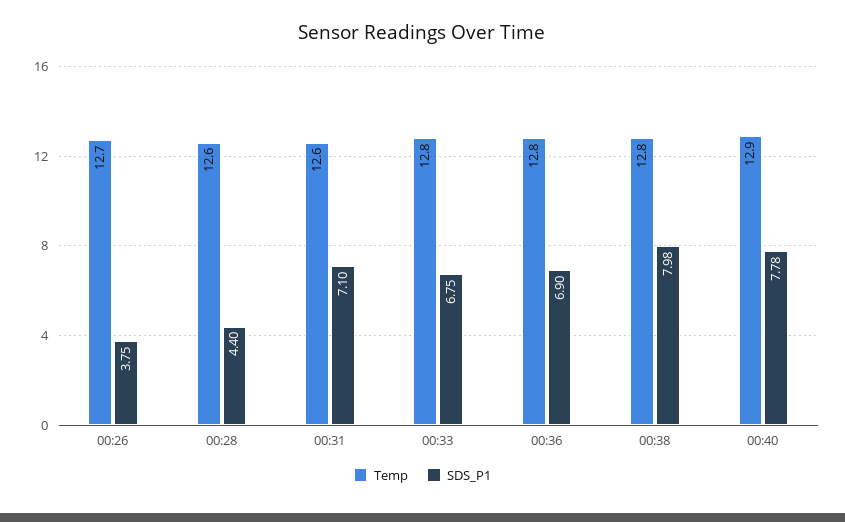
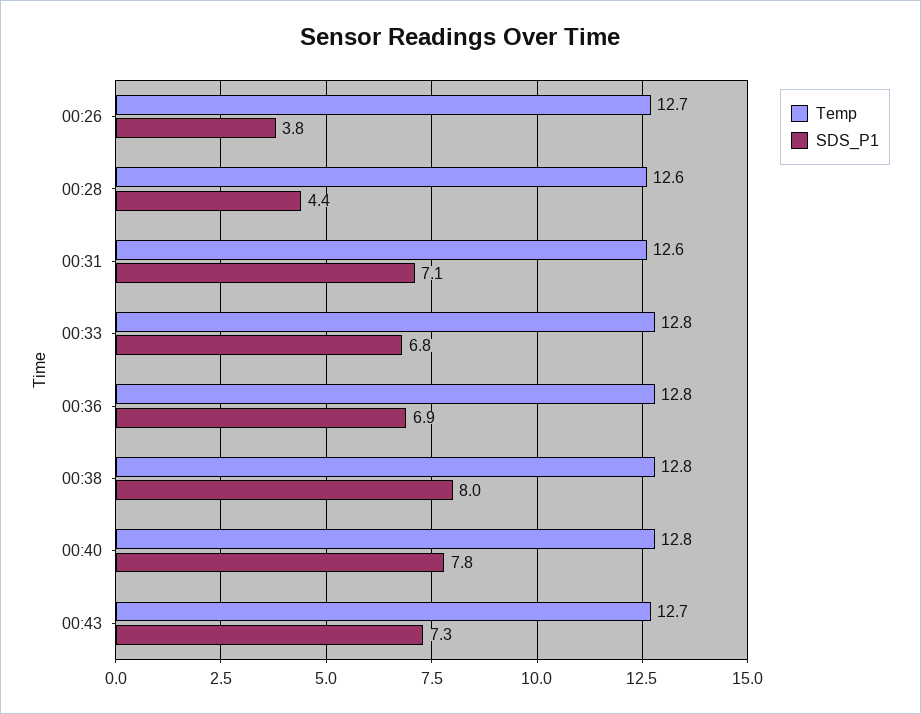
Temp, 00:40: 12.9 -> 12.8
Temp, 00:43: none -> 12.7
SDS_P1, 00:43: none -> 7.3

